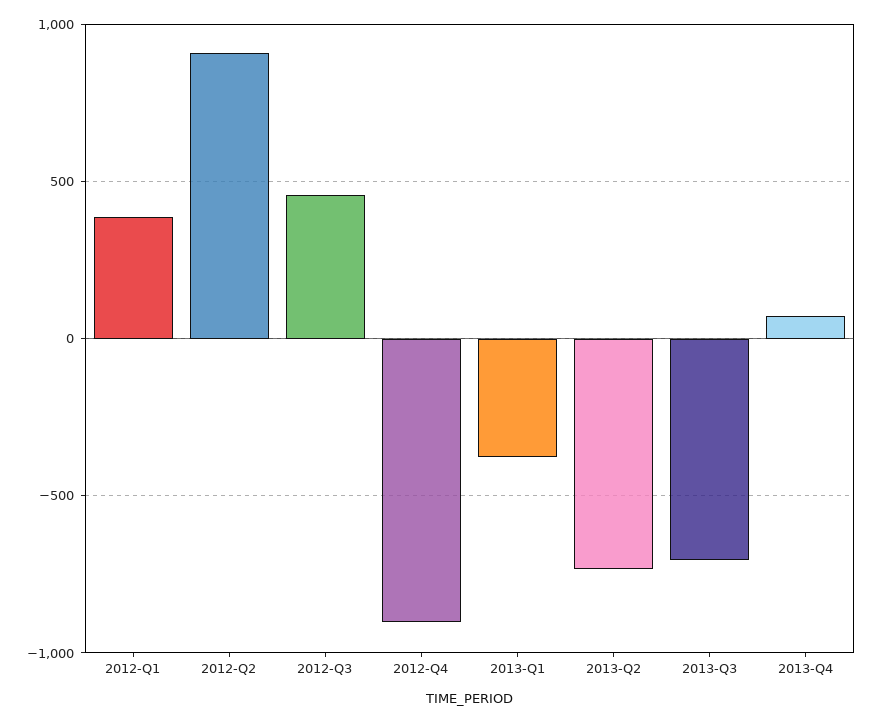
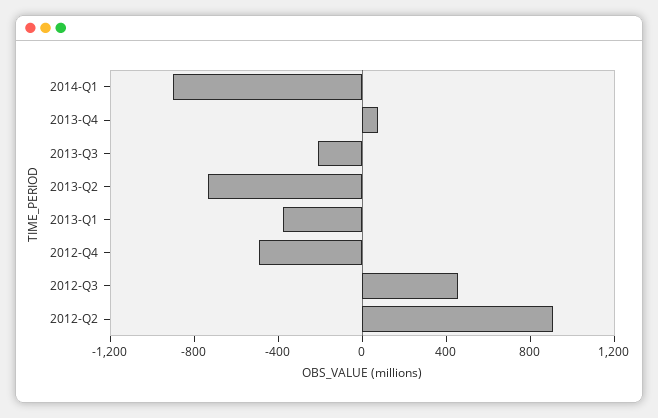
2012-Q1: 400 -> none
2012-Q4: -900 -> -500
2013-Q3: -700 -> -200
2014-Q1: none -> -900

